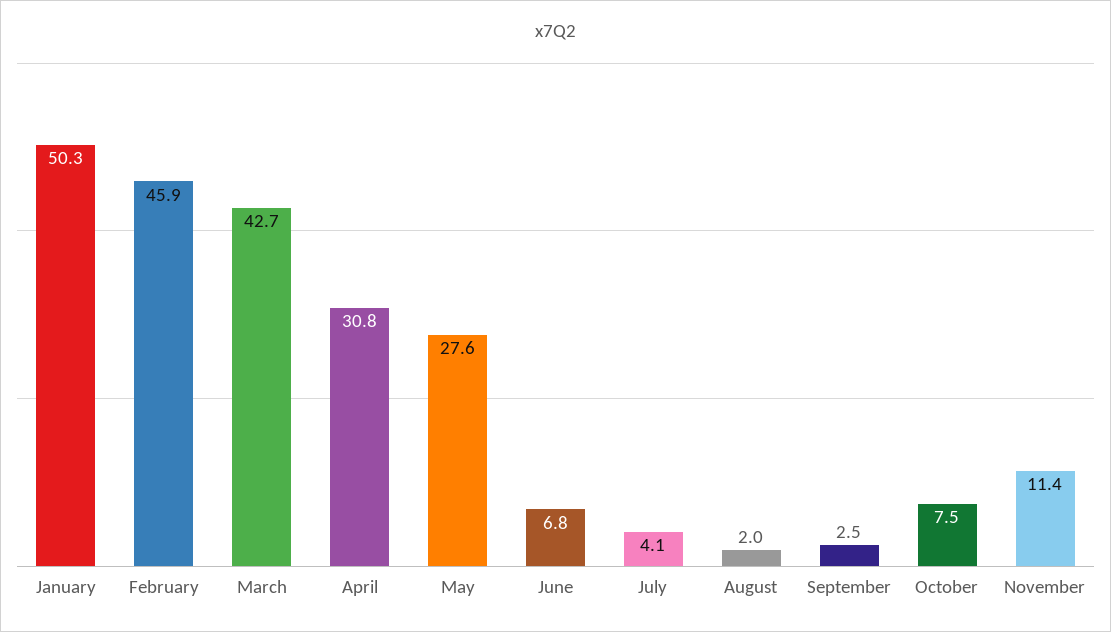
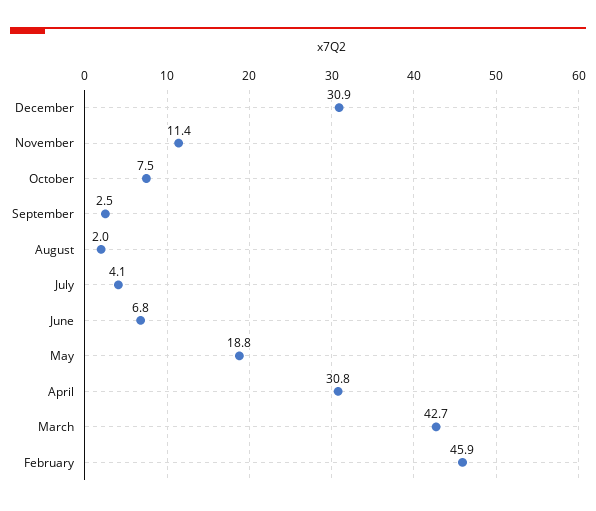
January: 50.3 -> none
May: 27.6 -> 18.8
December: none -> 30.9

